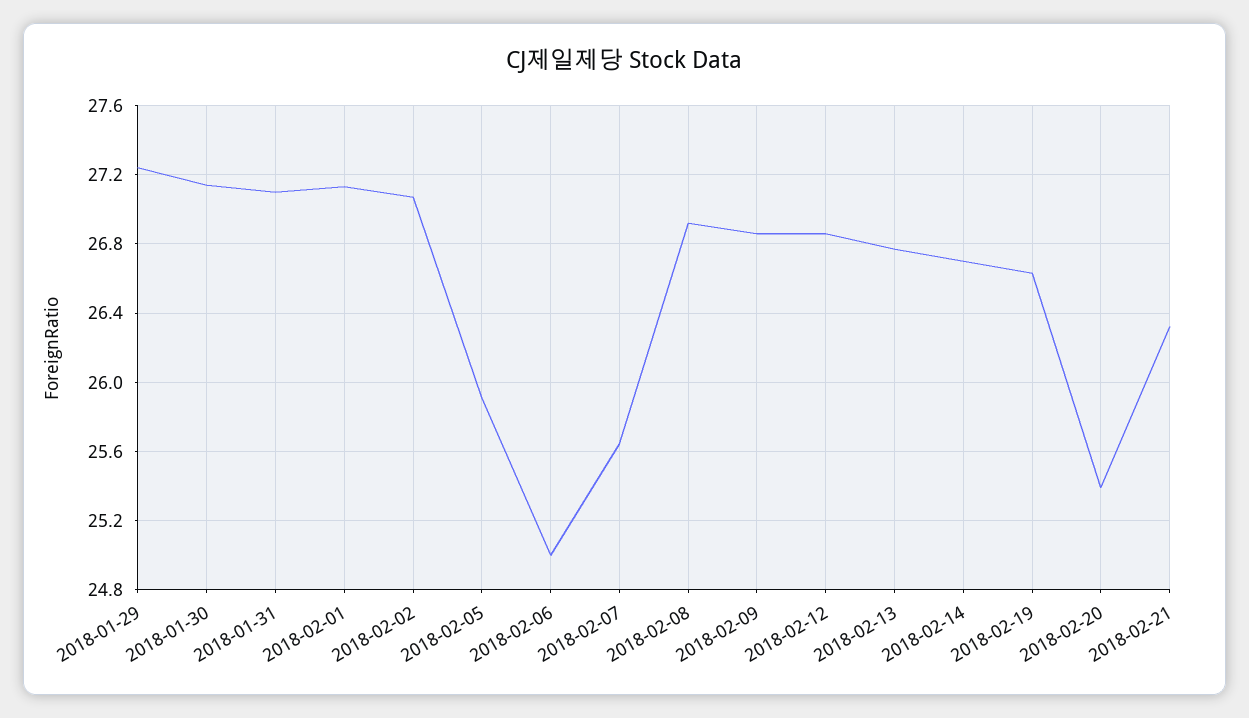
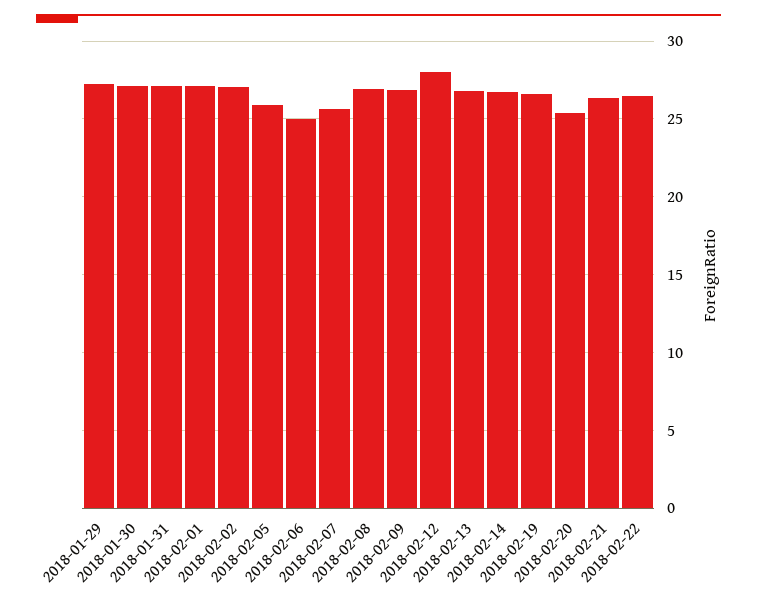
2018-02-12: 26.85 -> 28
2018-02-22: none -> 26.5

